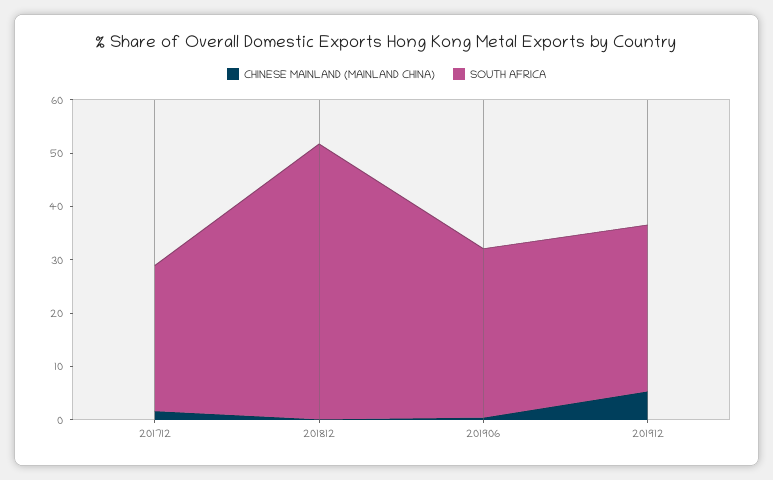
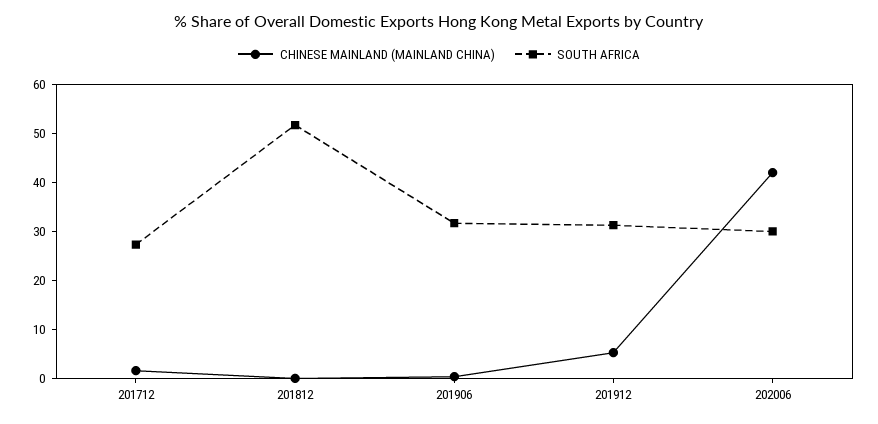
CHINESE MAINLAND (MAINLAND CHINA), 202006: none -> 42
SOUTH AFRICA, 202006: none -> 30

